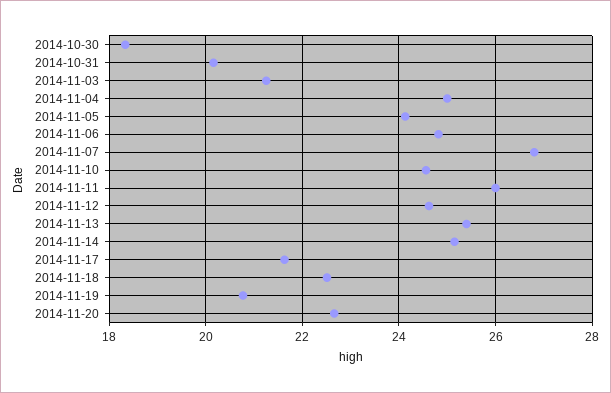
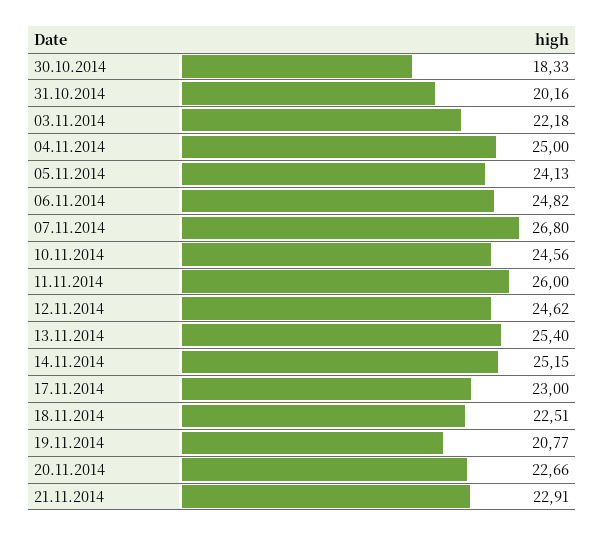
2014-11-03: 21.2 -> 22.18
2014-11-17: 21.6 -> 23
21.11.2014: none -> 22.91

